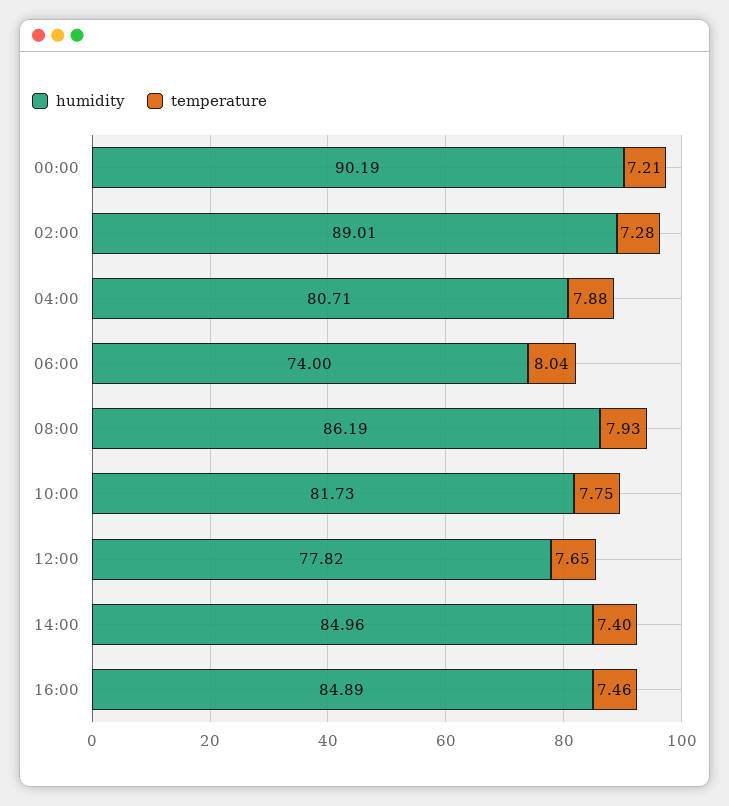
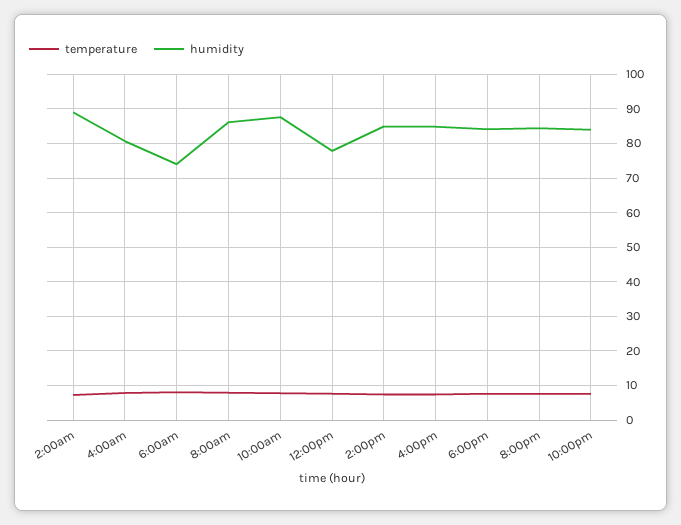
humidity, 00:00: 90.19 -> none
temperature, 00:00: 7.21 -> none
humidity, 10:00: 81.73 -> 88
temperature, 6:00pm: none -> 8
humidity, 6:00pm: none -> 84
temperature, 8:00pm: none -> 8
humidity, 8:00pm: none -> 84
temperature, 10:00pm: none -> 8
humidity, 10:00pm: none -> 84

